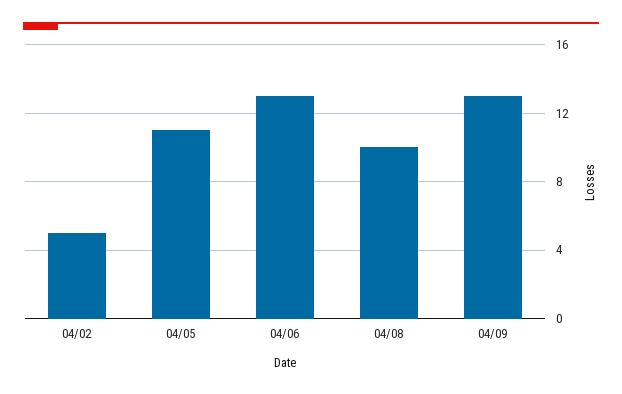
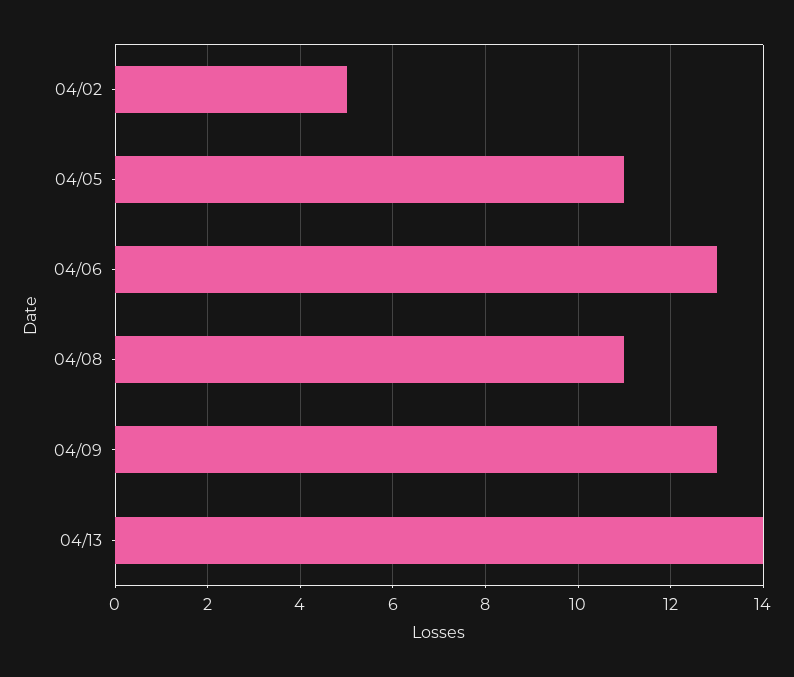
04/08: 10 -> 11
04/13: none -> 14

